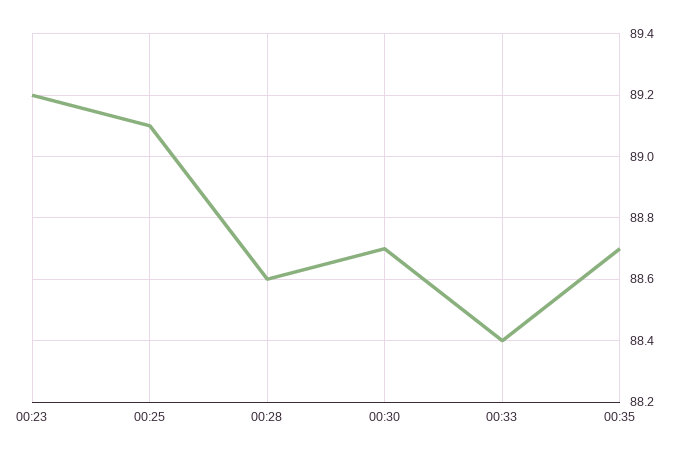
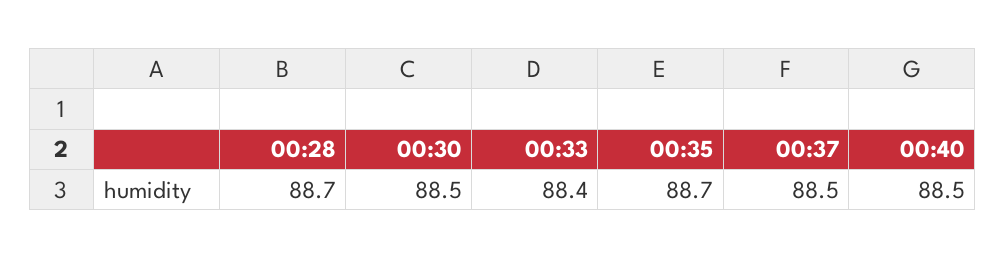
00:23: 89.2 -> none
00:25: 89.1 -> none
00:28: 88.6 -> 88.7
00:30: 88.7 -> 88.5
00:37: none -> 88.5
00:40: none -> 88.5

